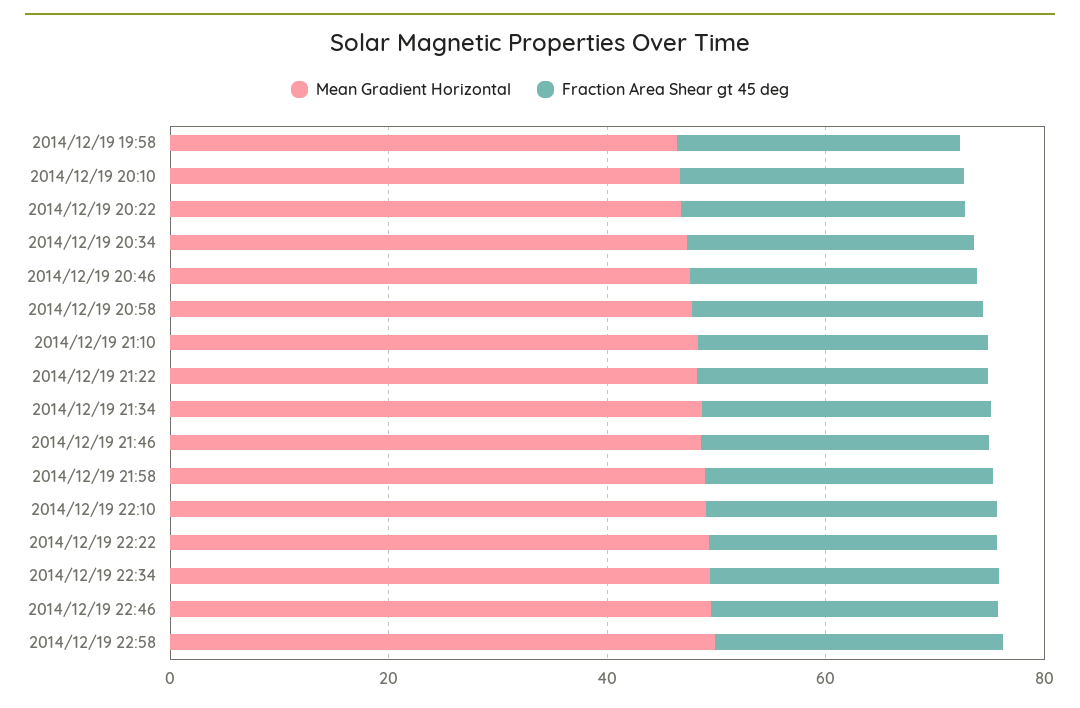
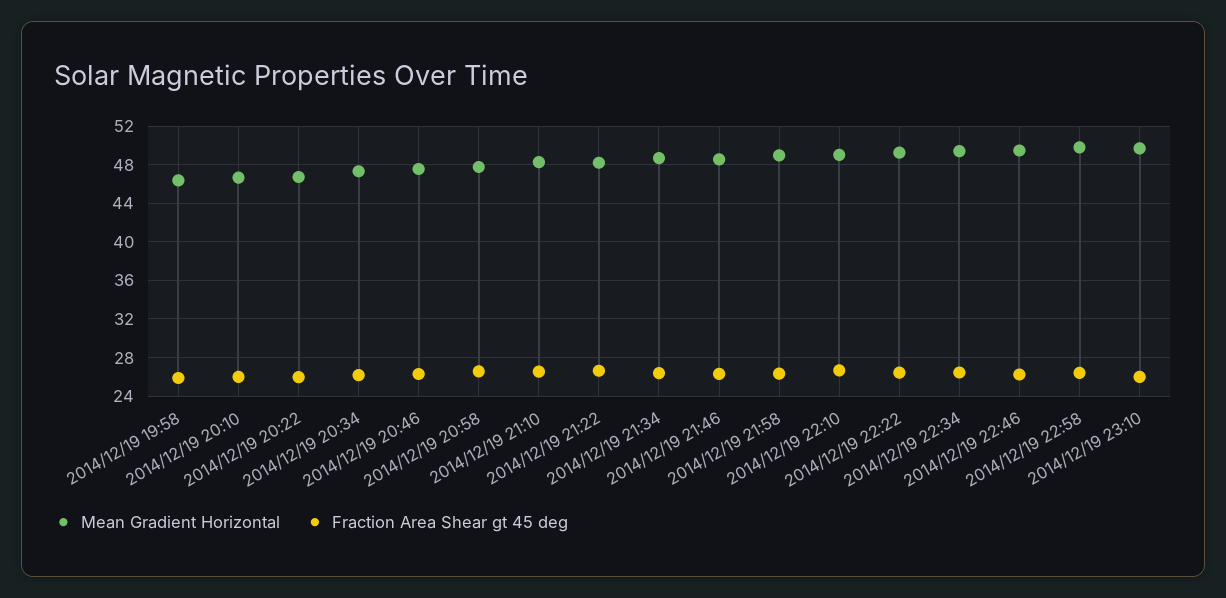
Mean Gradient Horizontal, 2014/12/19 23:10: none -> 50
Fraction Area Shear gt 45 deg, 2014/12/19 23:10: none -> 26

